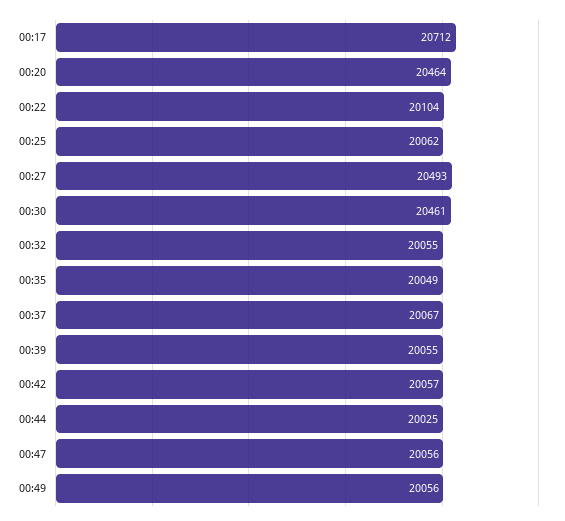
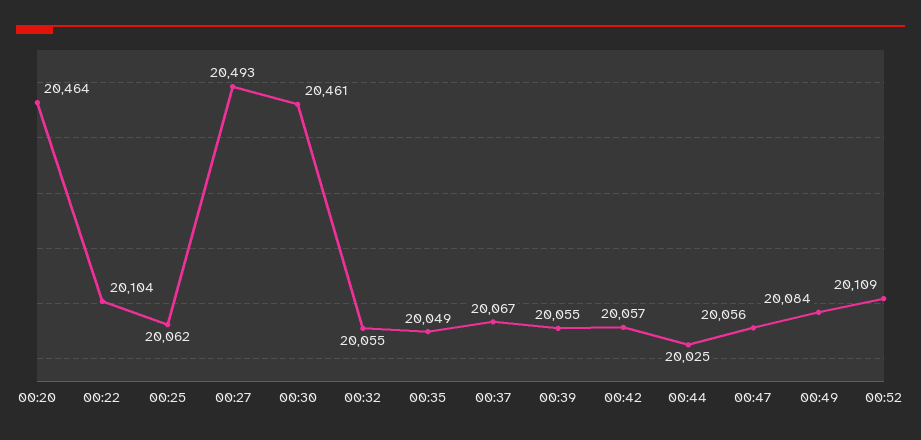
00:17: 20712 -> none
00:49: 20056 -> 20084
00:52: none -> 20109

